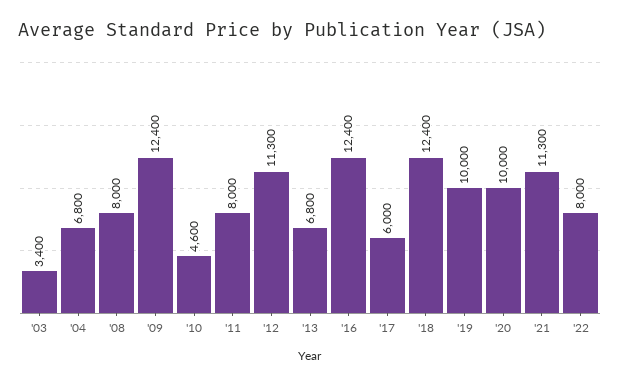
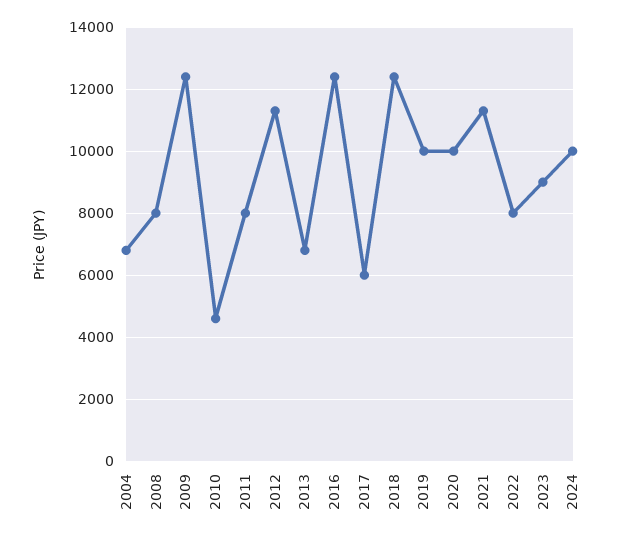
'03: 3400 -> none
2023: none -> 9000
2024: none -> 10000

